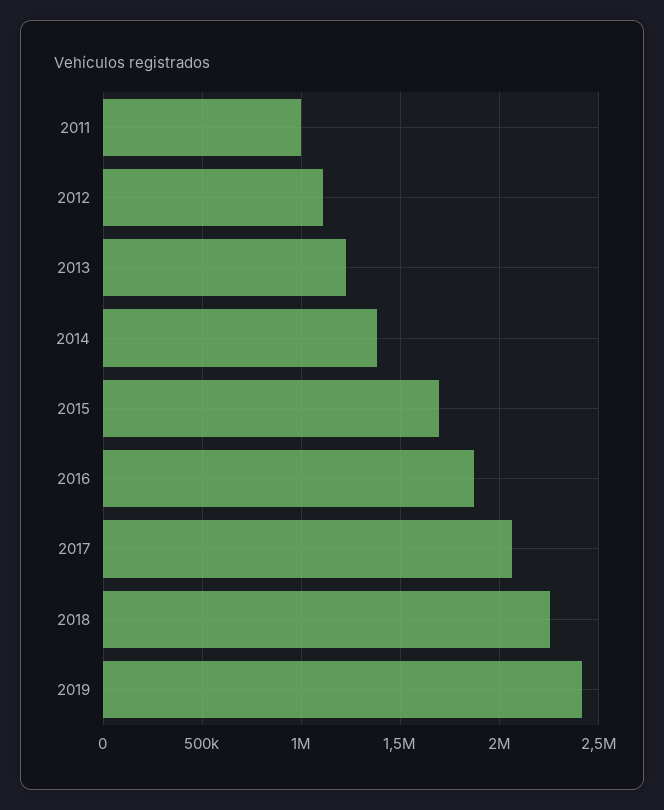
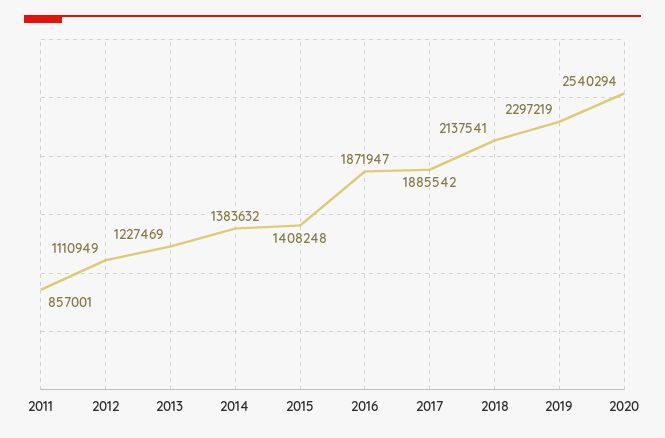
2011: 1000000 -> 857001
2015: 1700000 -> 1408248
2017: 2050000 -> 1885542
2018: 2250000 -> 2137541
2019: 2400000 -> 2297219
2020: none -> 2540294

